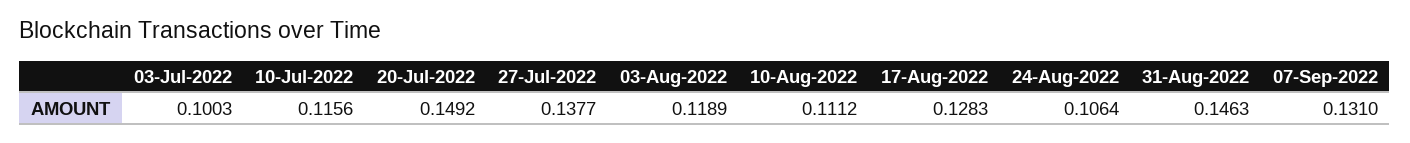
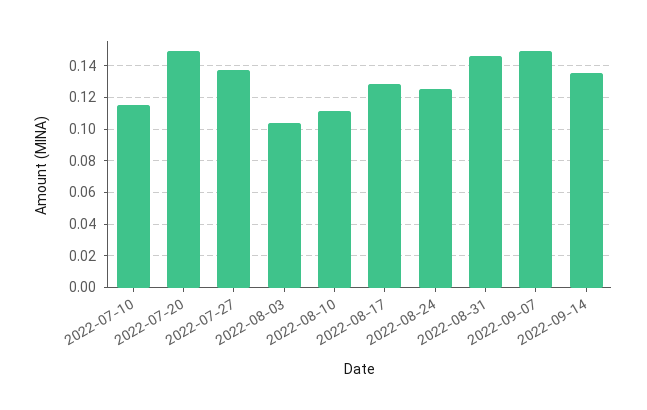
03-Jul-2022: 0.1003 -> none
03-Aug-2022: 0.1189 -> 0.105
24-Aug-2022: 0.1064 -> 0.125
07-Sep-2022: 0.131 -> 0.15
2022-09-14: none -> 0.135

